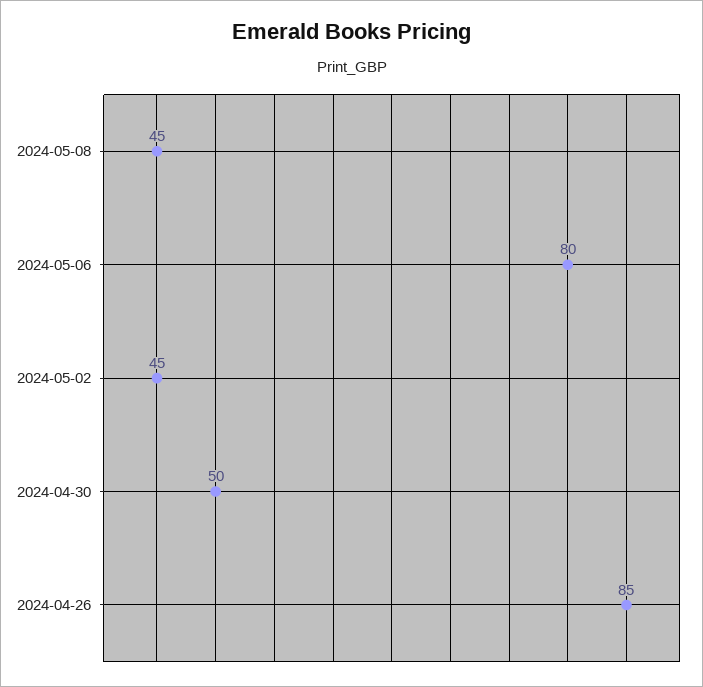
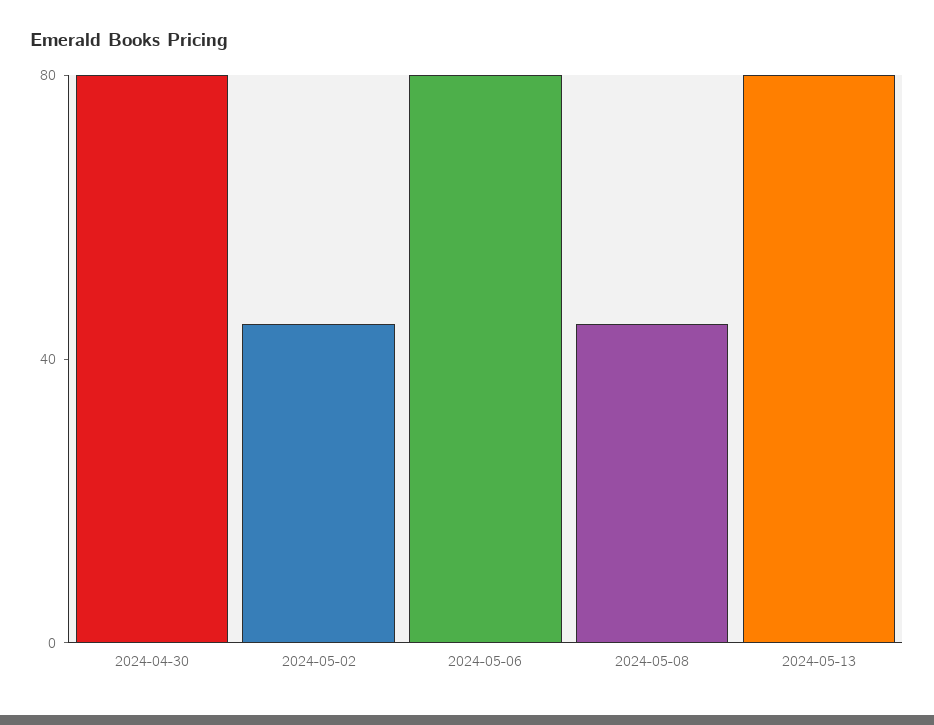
2024-04-30: 50 -> 80
2024-04-26: 85 -> none
2024-05-13: none -> 80

